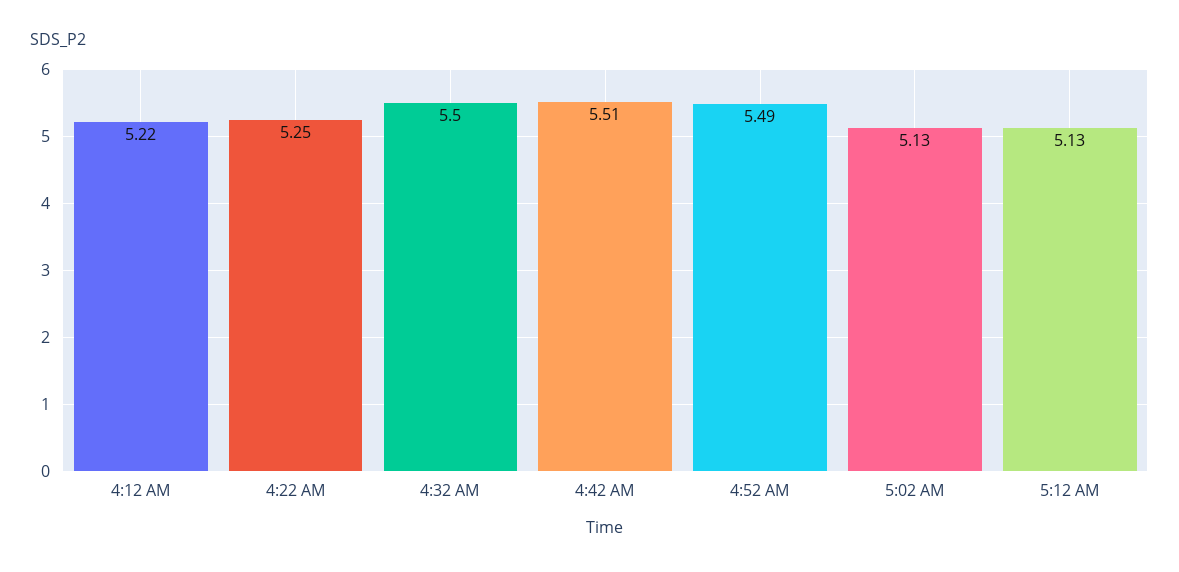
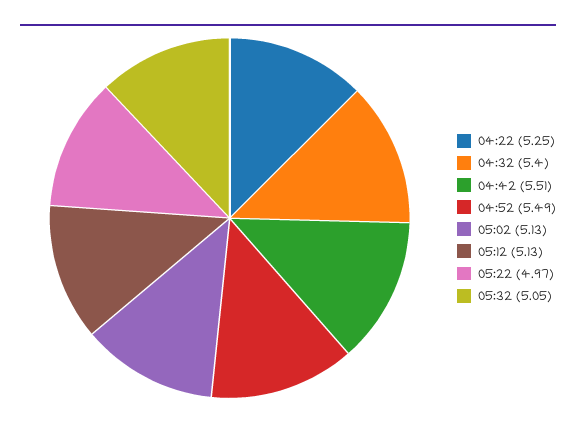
4:12 AM: 5.22 -> none
4:32 AM: 5.5 -> 5.4
05:22: none -> 4.97
05:32: none -> 5.05

